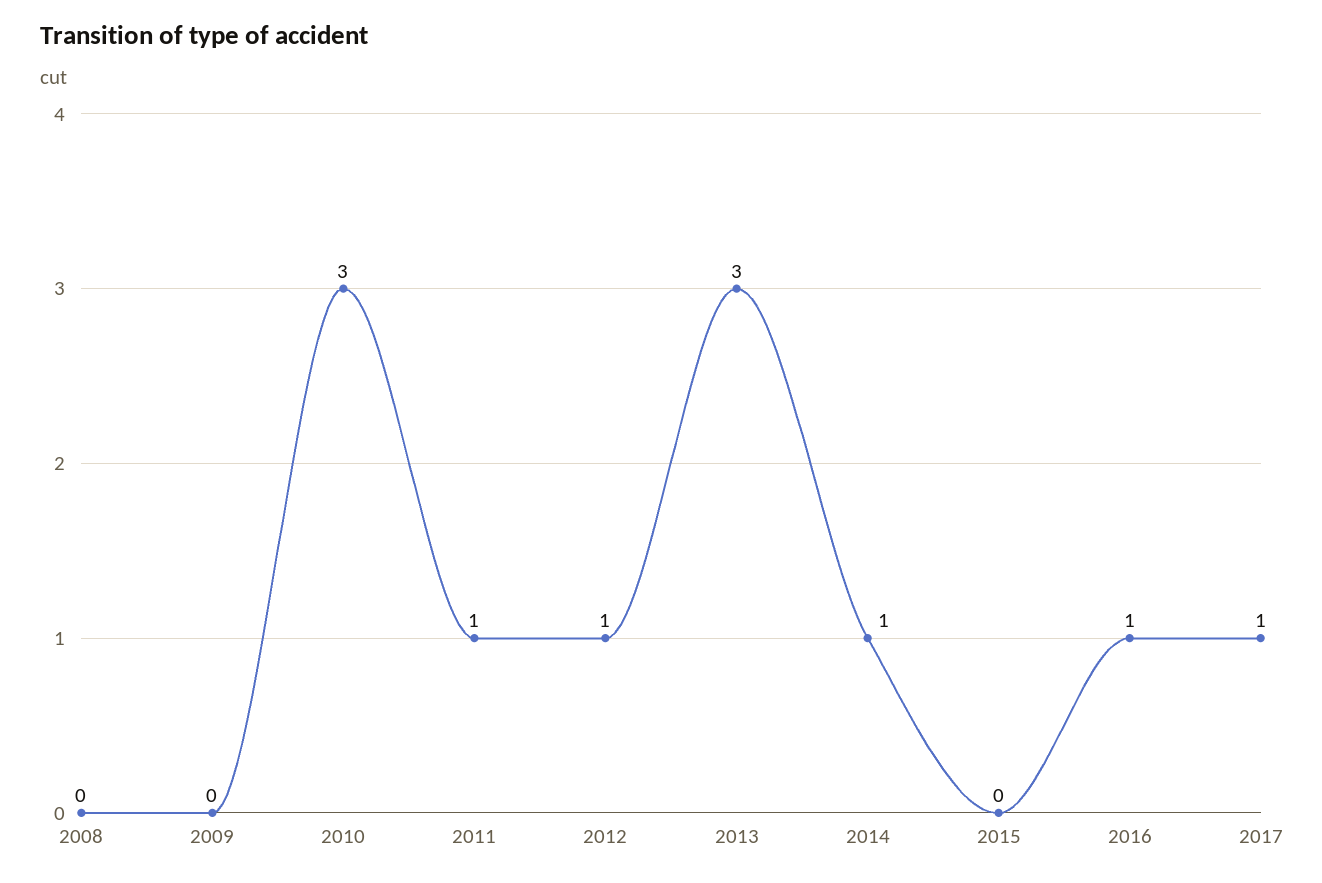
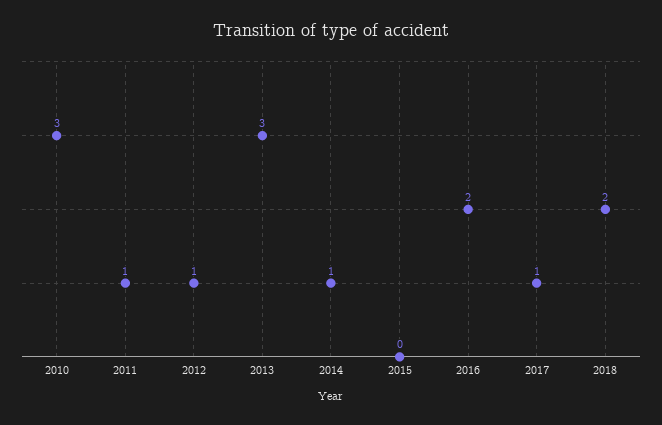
2008: 0 -> none
2009: 0 -> none
2016: 1 -> 2
2018: none -> 2

